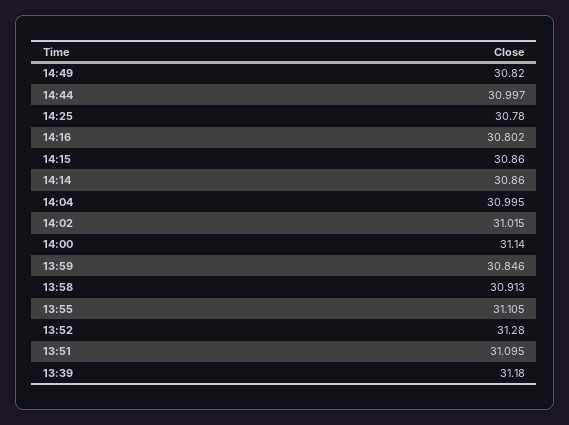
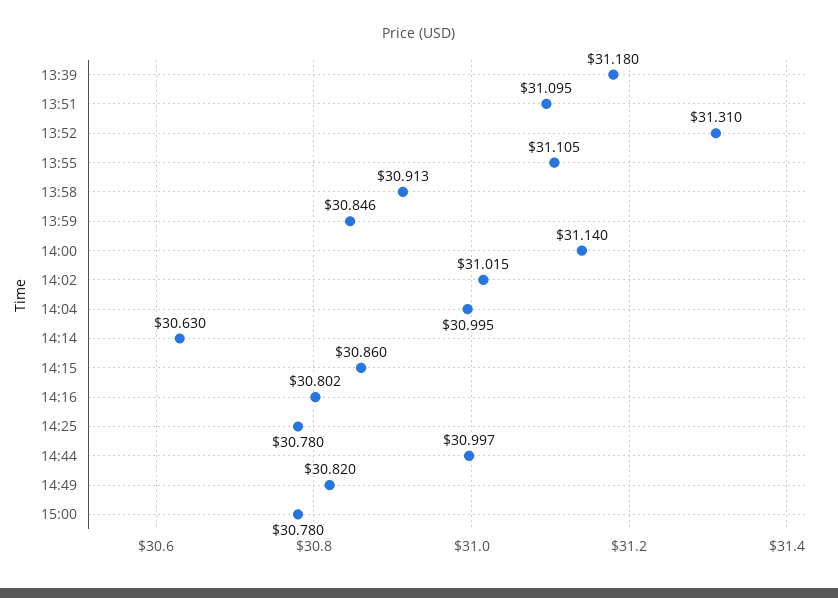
14:14: 30.86 -> 30.63
13:52: 31.28 -> 31.31
15:00: none -> 30.78

